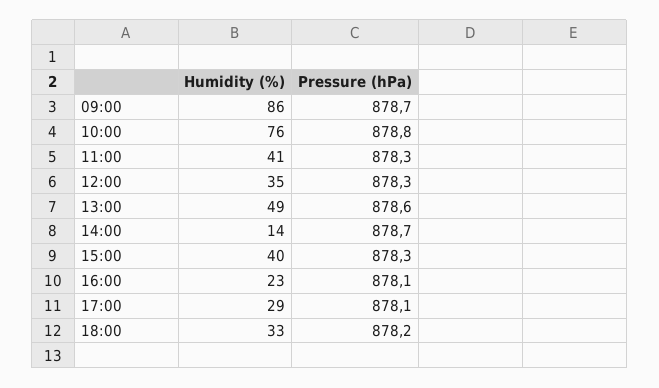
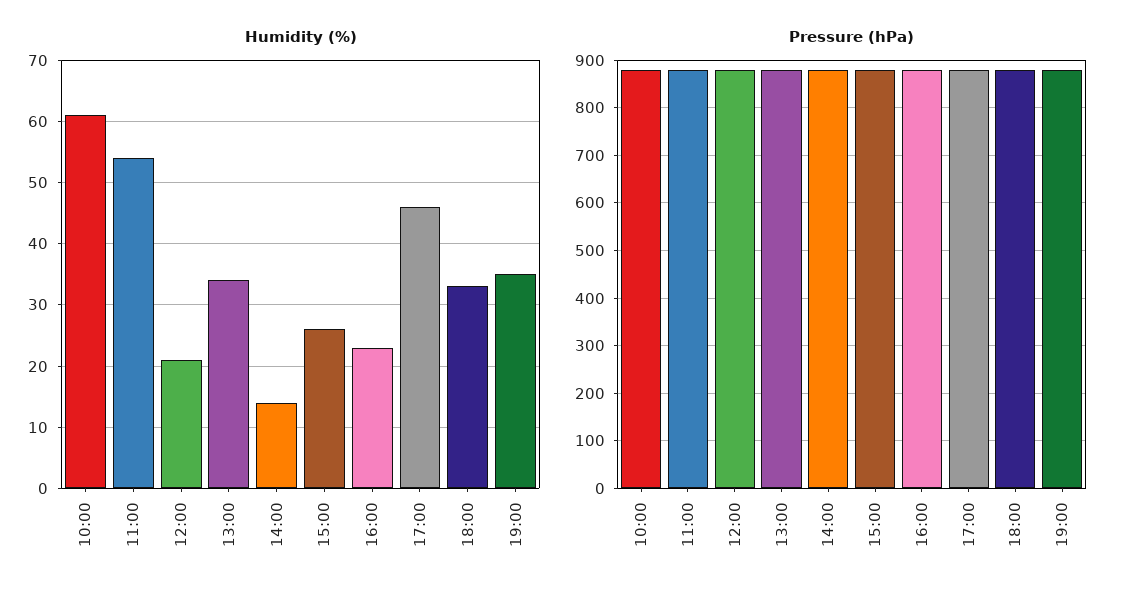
Humidity (%), 09:00: 86 -> none
Pressure (hPa), 09:00: 878.7 -> none
Humidity (%), 10:00: 76 -> 61
Humidity (%), 11:00: 41 -> 54
Humidity (%), 12:00: 35 -> 21
Humidity (%), 13:00: 49 -> 34
Humidity (%), 15:00: 40 -> 26
Humidity (%), 17:00: 29 -> 46
Humidity (%), 19:00: none -> 35
Pressure (hPa), 19:00: none -> 880

